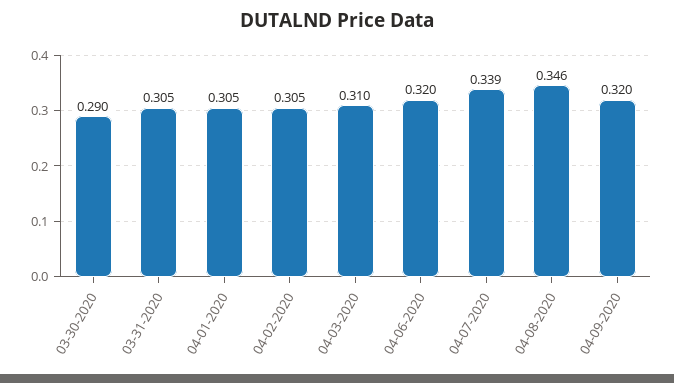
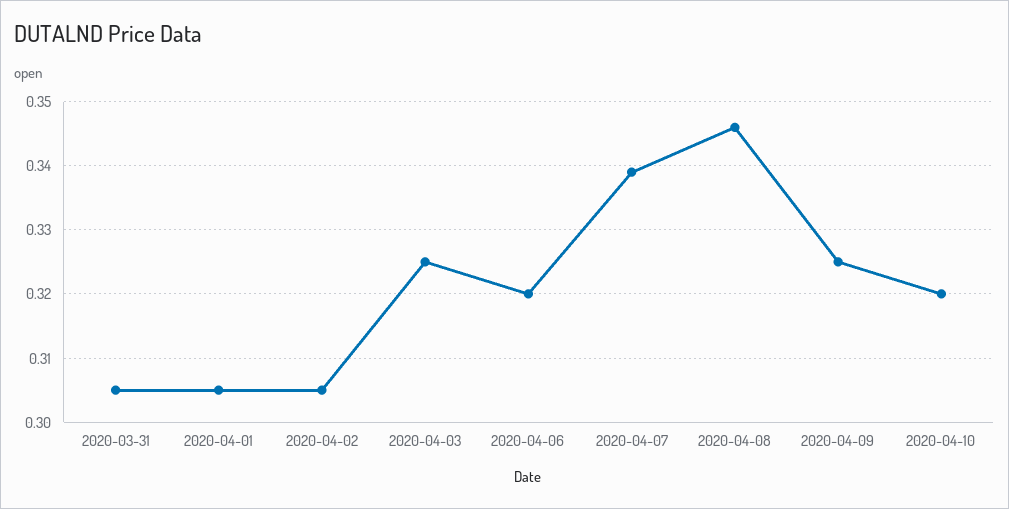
03-30-2020: 0.29 -> none
04-03-2020: 0.31 -> 0.325
04-09-2020: 0.32 -> 0.325
2020-04-10: none -> 0.32

